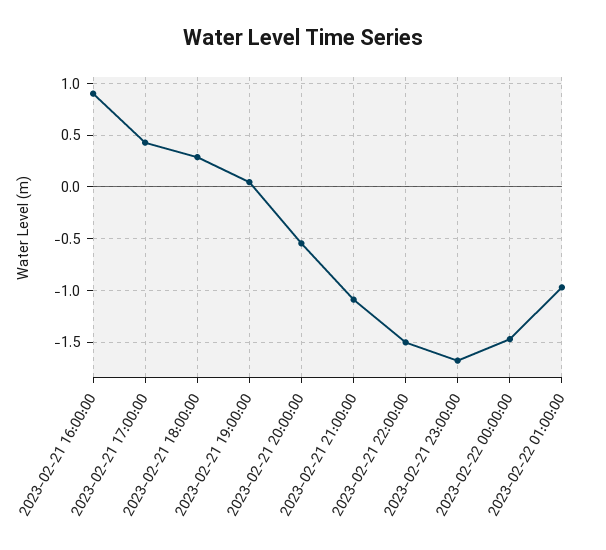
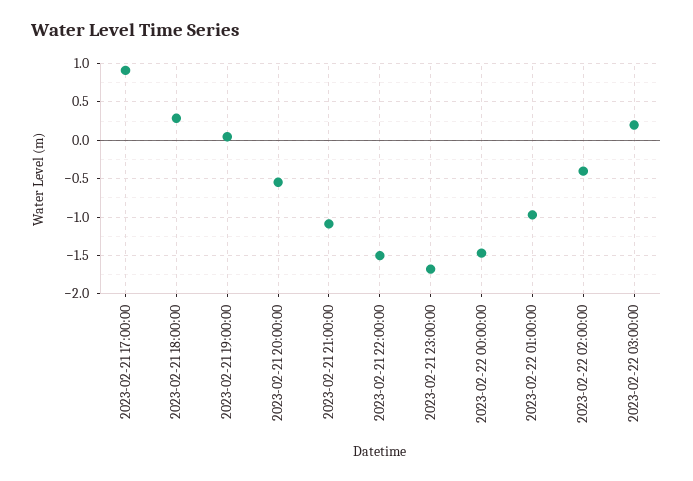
2023-02-21 16:00:00: 0.9 -> none
2023-02-21 17:00:00: 0.4 -> 0.9
2023-02-22 02:00:00: none -> -0.4
2023-02-22 03:00:00: none -> 0.2

